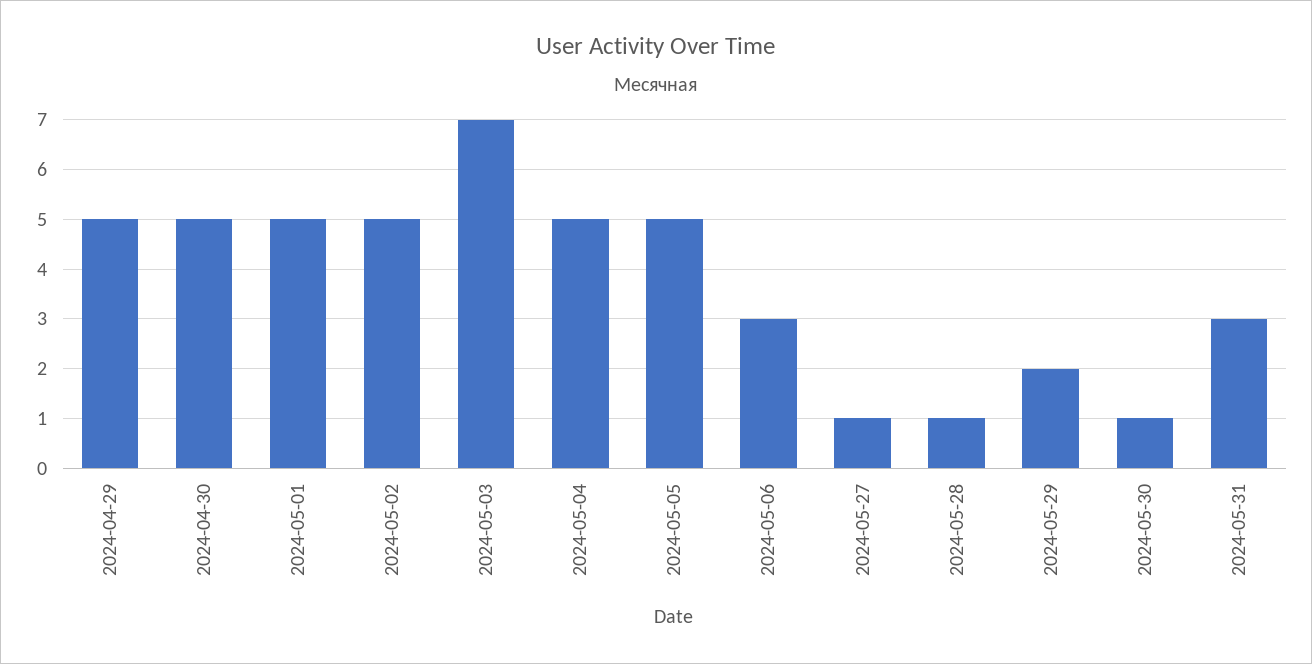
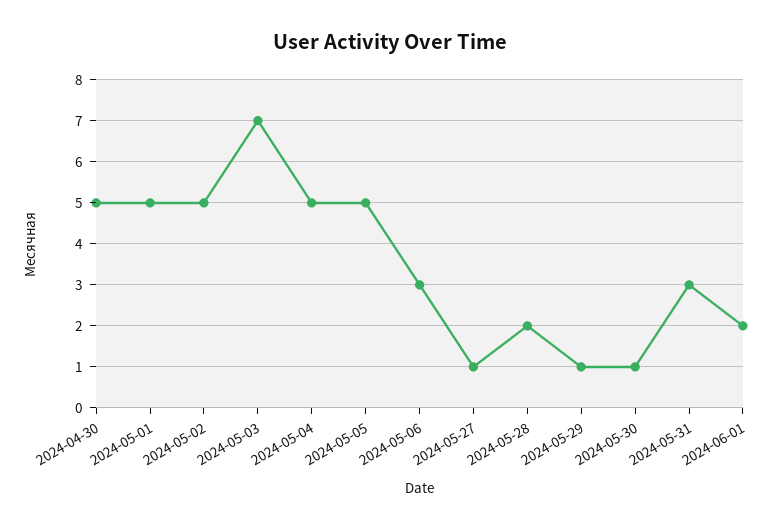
2024-04-29: 5 -> none
2024-05-28: 1 -> 2
2024-05-29: 2 -> 1
2024-06-01: none -> 2

